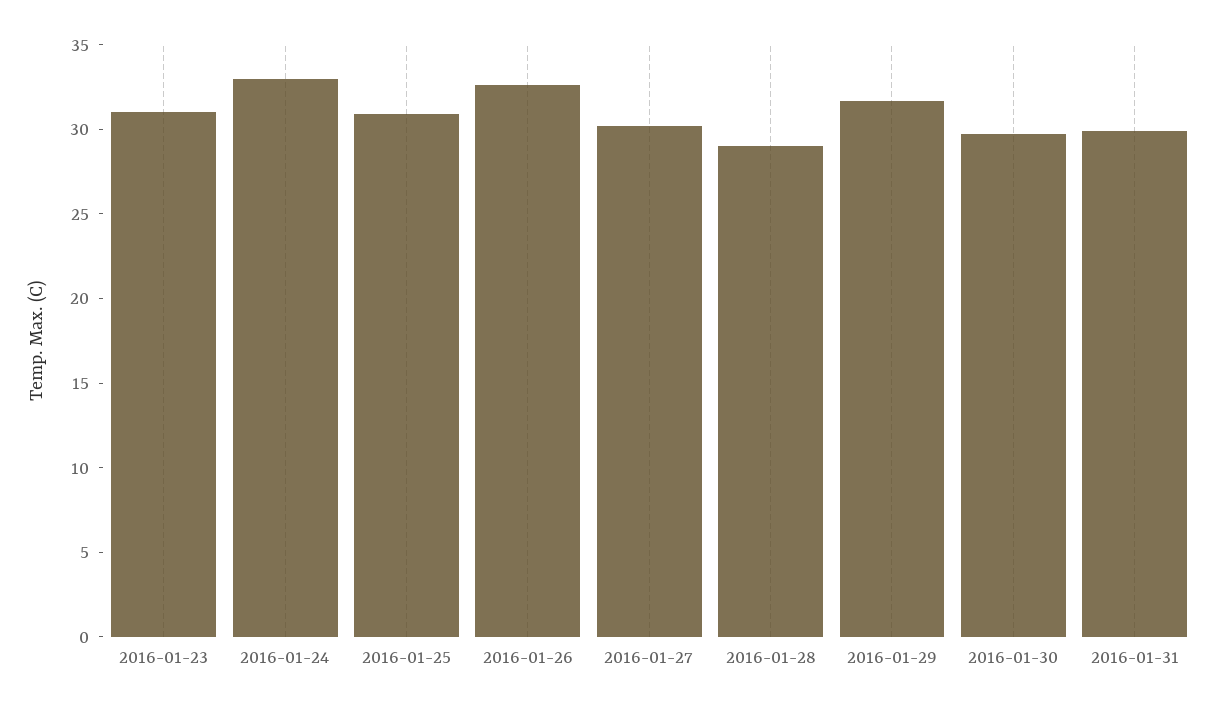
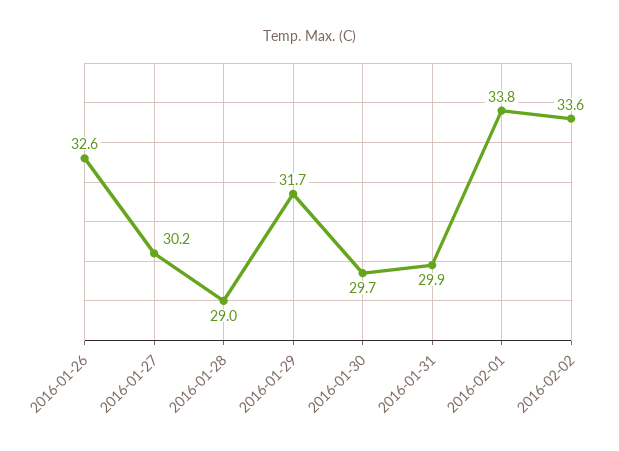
2016-01-23: 31 -> none
2016-01-24: 33 -> none
2016-01-25: 31 -> none
2016-02-01: none -> 33.8
2016-02-02: none -> 33.6

